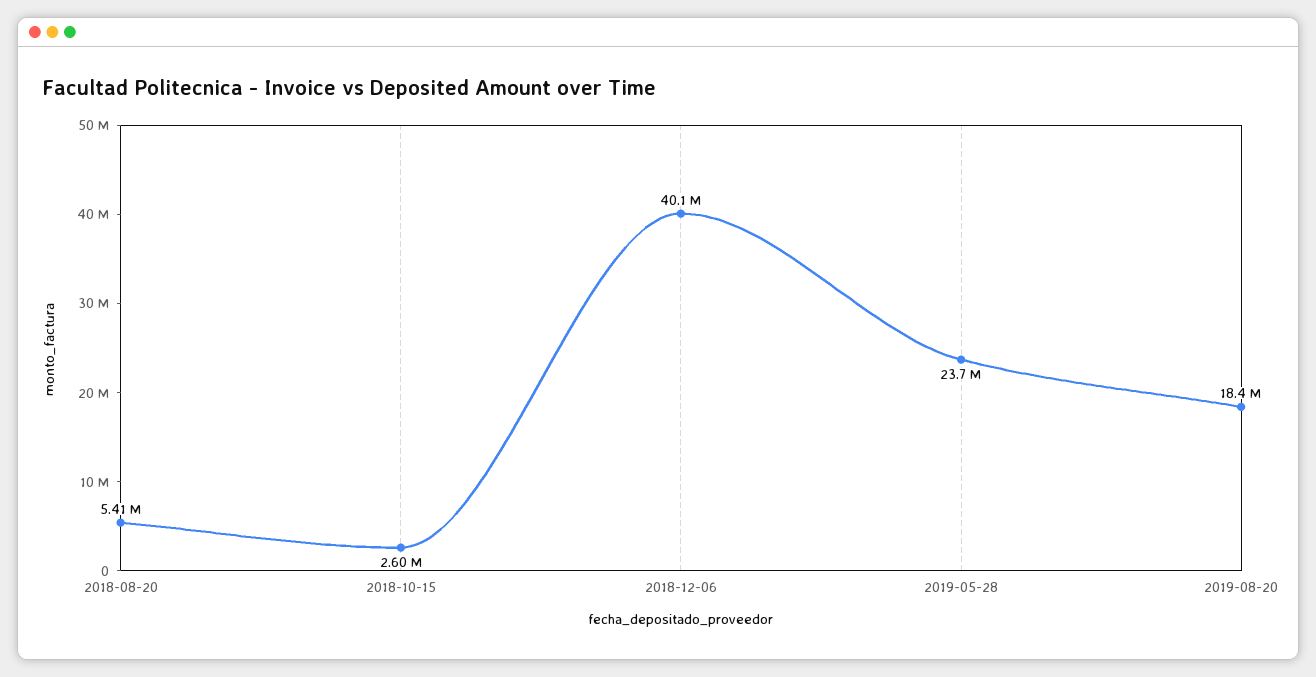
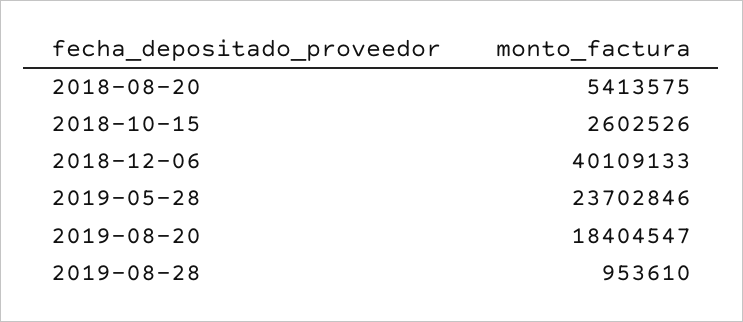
2019-08-28: none -> 953610

